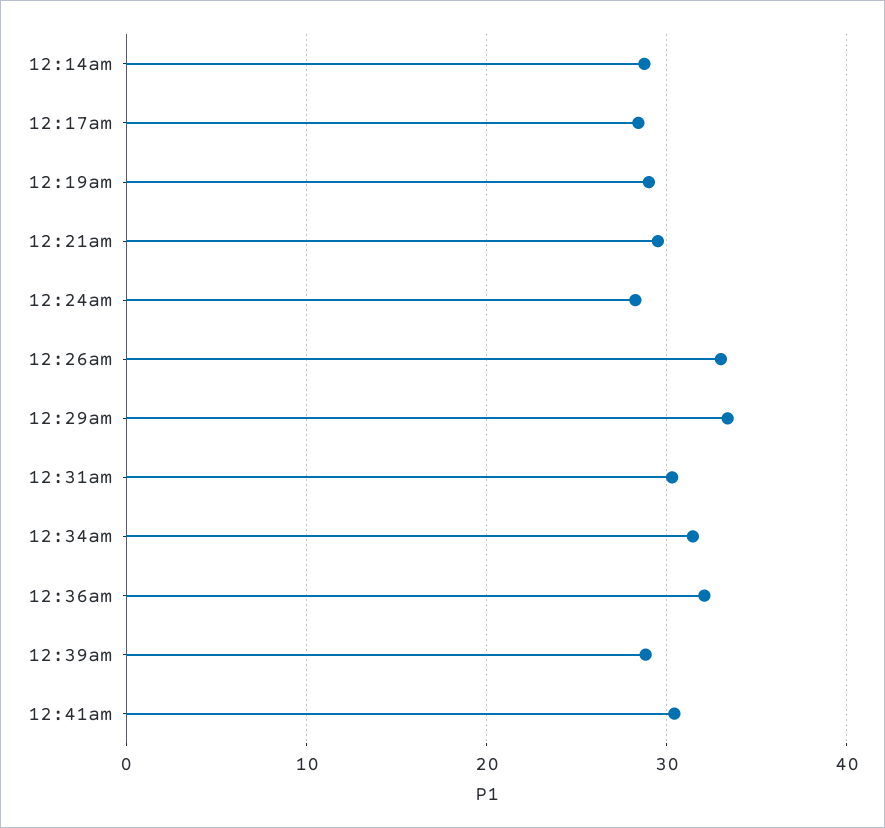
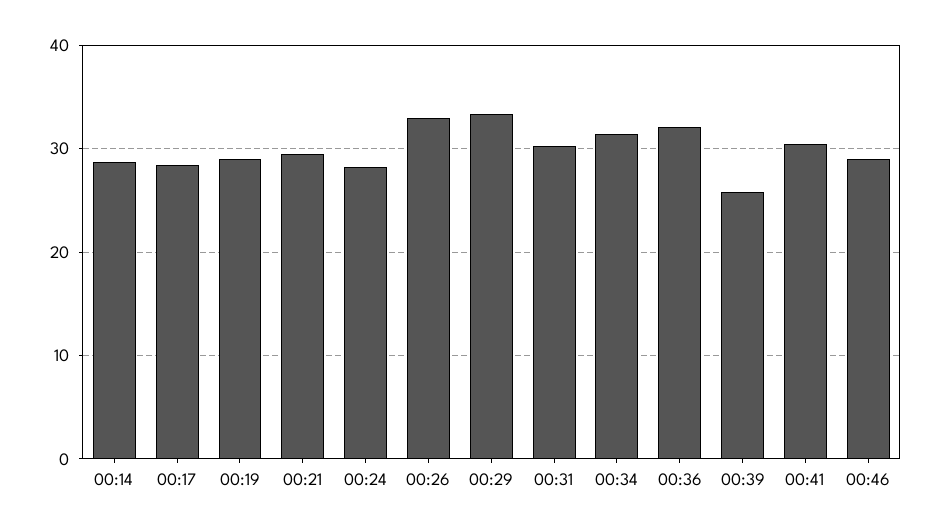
12:39am: 29 -> 26
00:46: none -> 29

